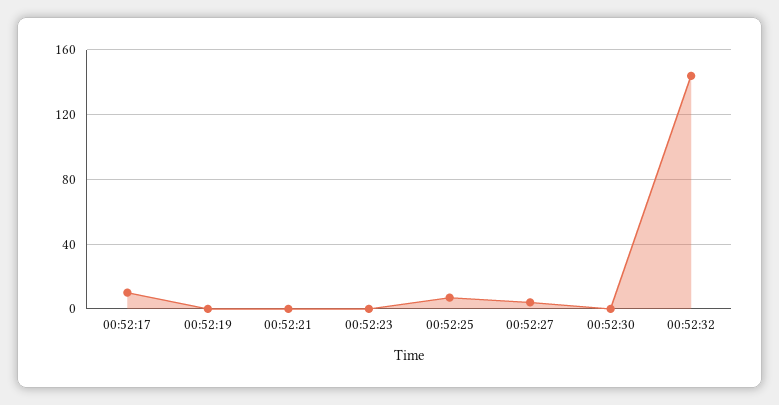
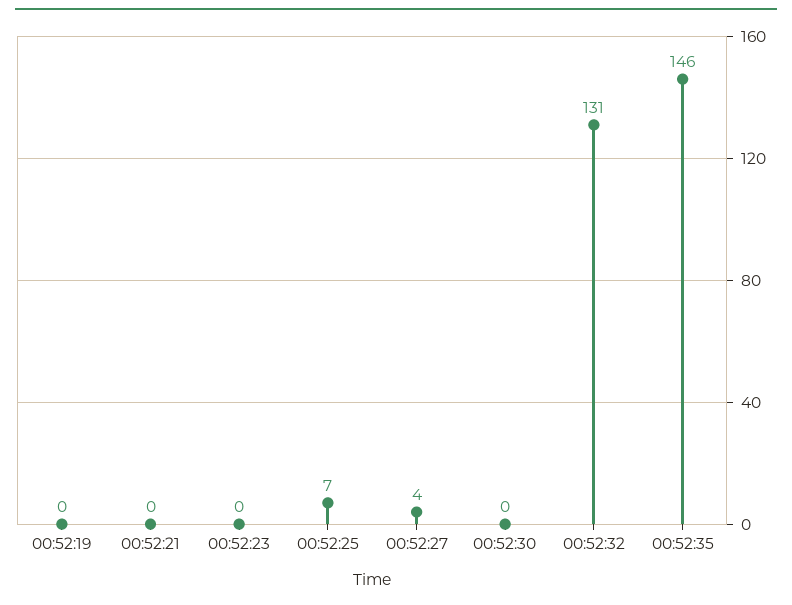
00:52:17: 10 -> none
00:52:32: 145 -> 131
00:52:35: none -> 146

